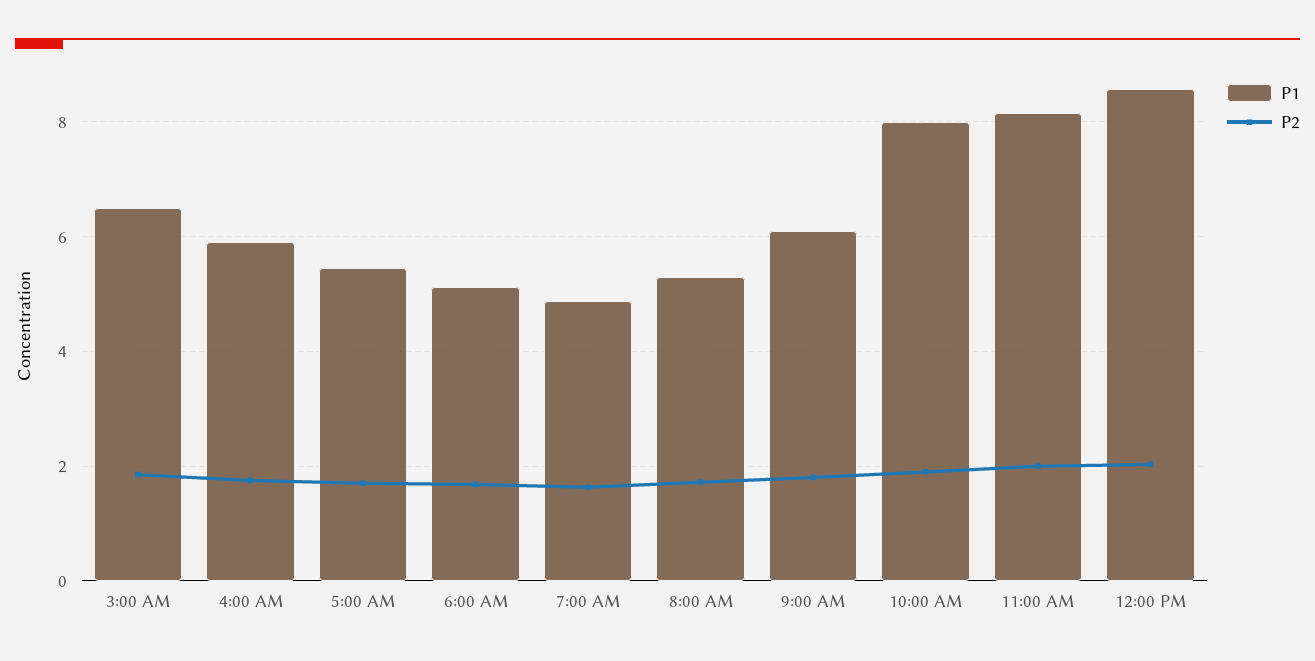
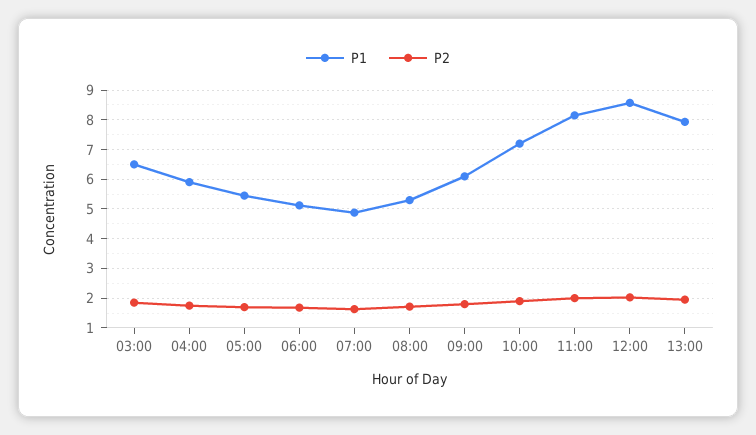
P1, 10:00 AM: 8 -> 7.25
P1, 13:00: none -> 8
P2, 13:00: none -> 2

